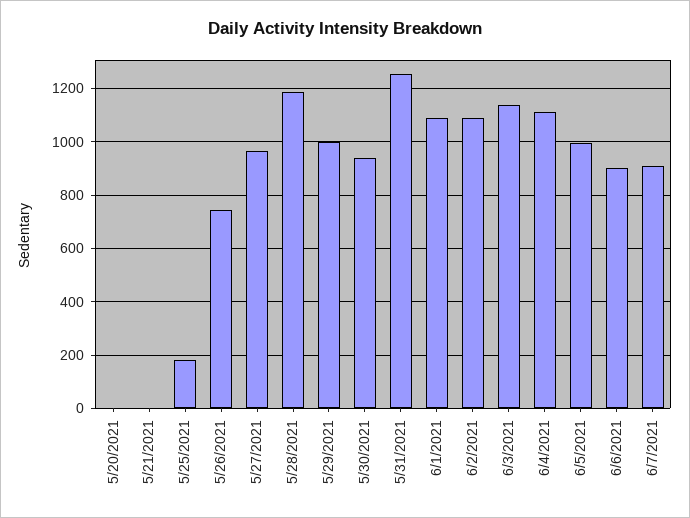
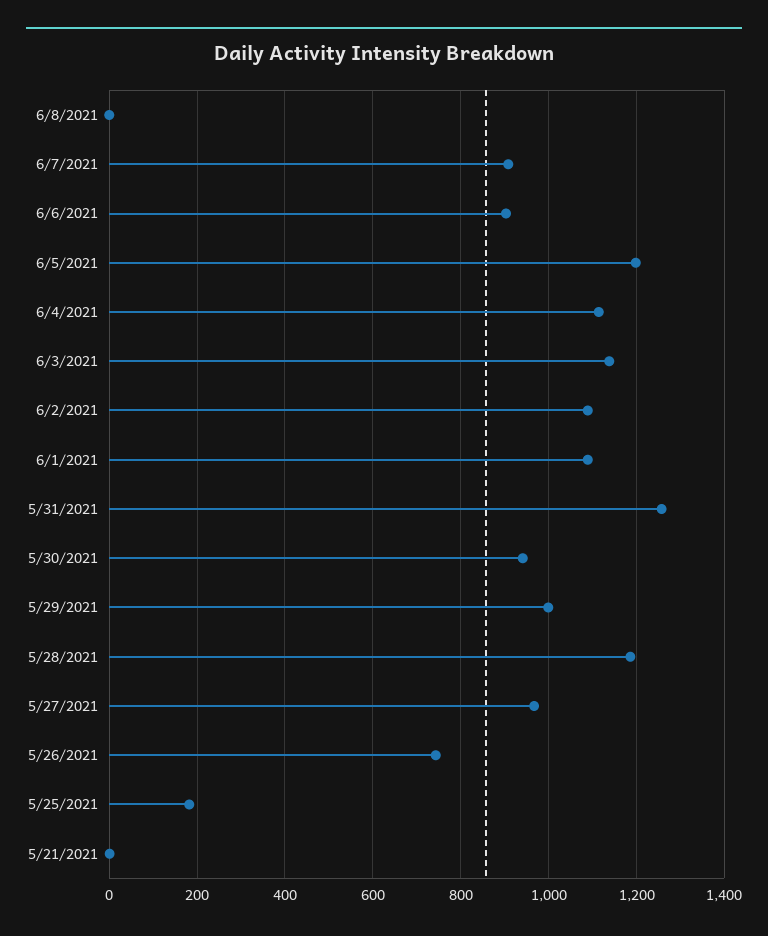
5/20/2021: 0 -> none
6/5/2021: 1000 -> 1200
6/8/2021: none -> 0

